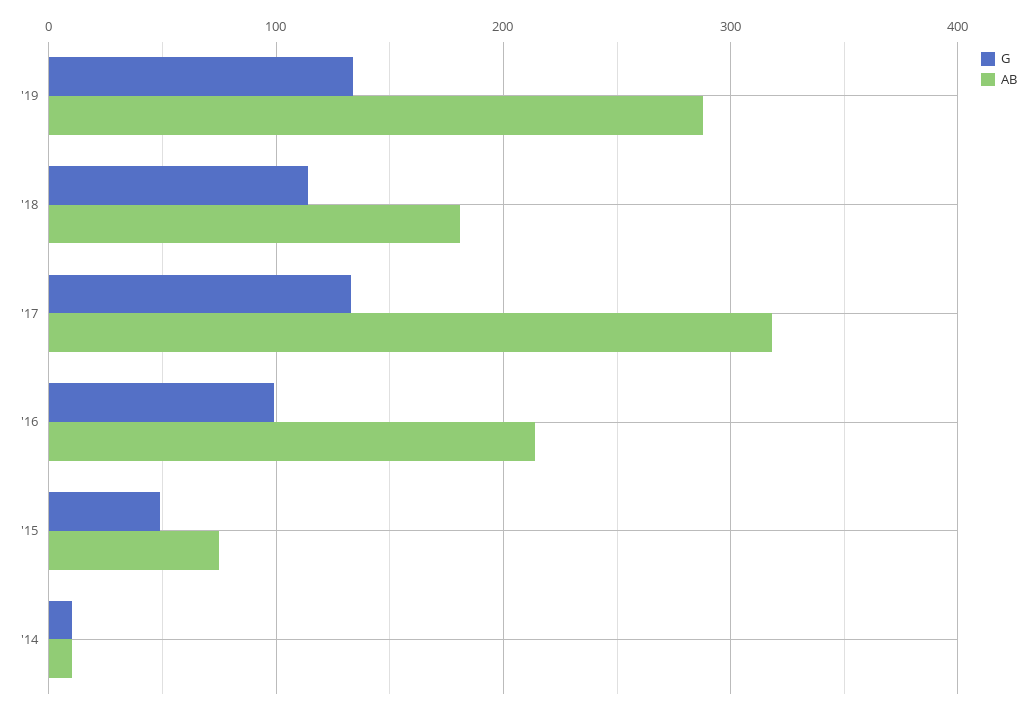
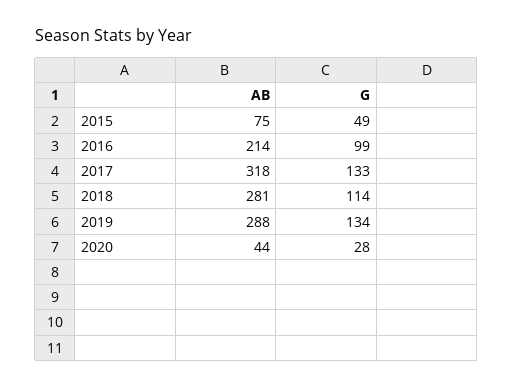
AB, '18: 180 -> 281
G, '14: 10 -> none
AB, '14: 10 -> none
AB, 2020: none -> 44
G, 2020: none -> 28

